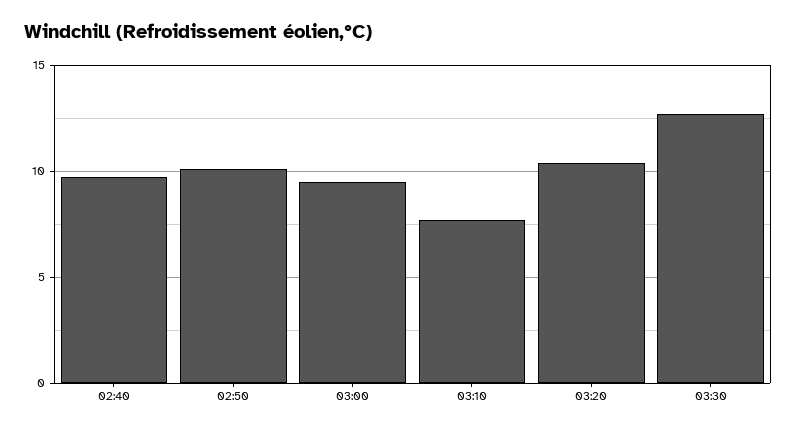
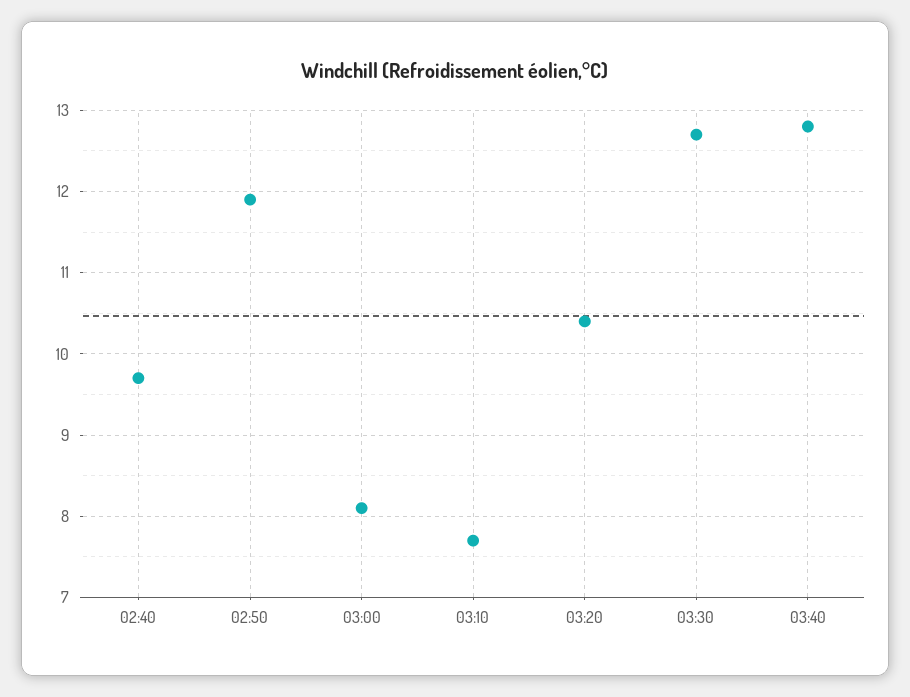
02:50: 10 -> 11.9
03:00: 9.5 -> 8.1
03:40: none -> 12.8

